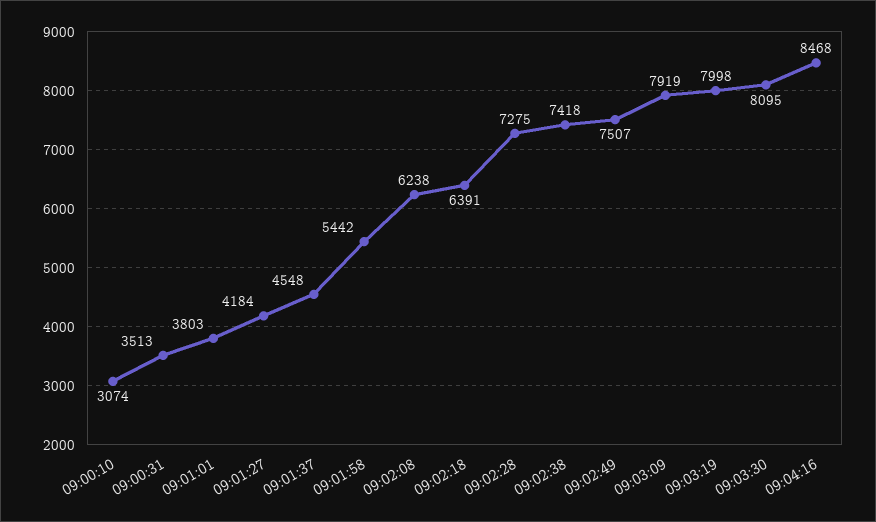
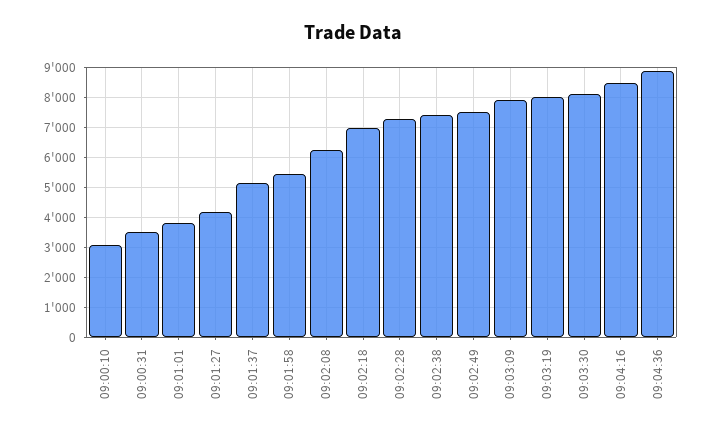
09:01:37: 4548 -> 5200
09:02:18: 6391 -> 7000
09:04:36: none -> 8800

